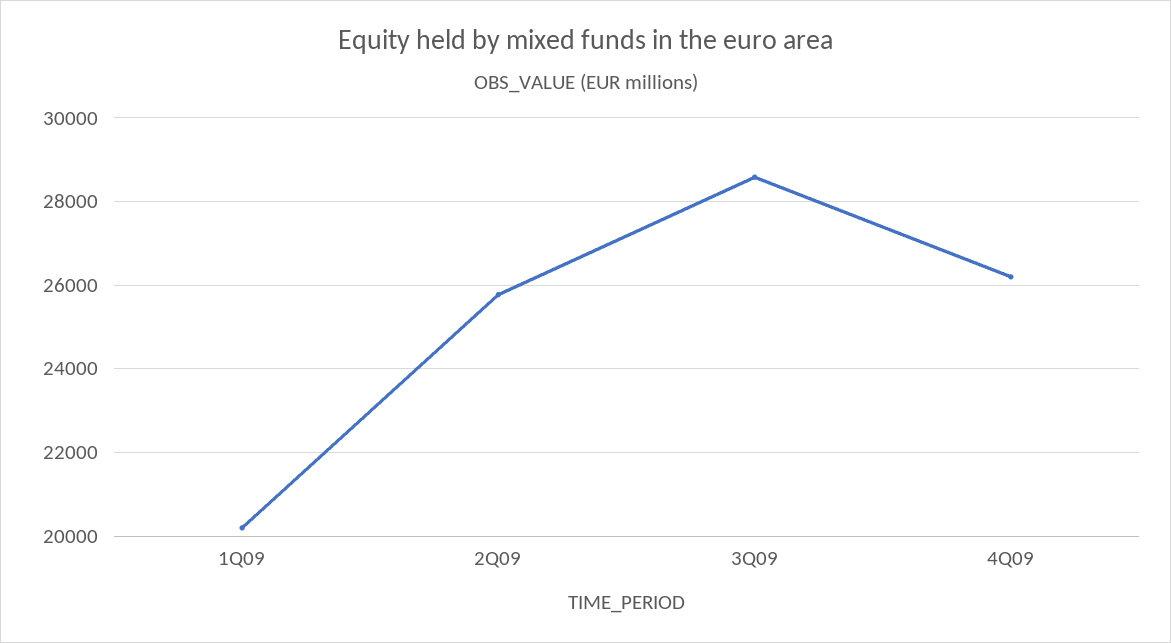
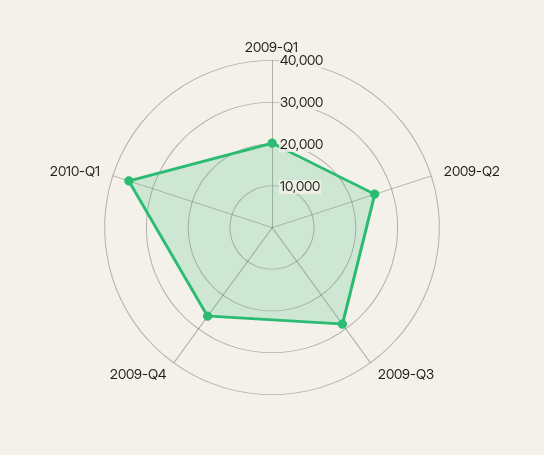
2010-Q1: none -> 36000

